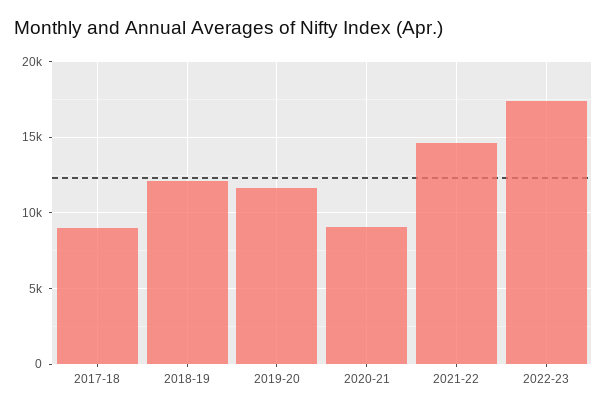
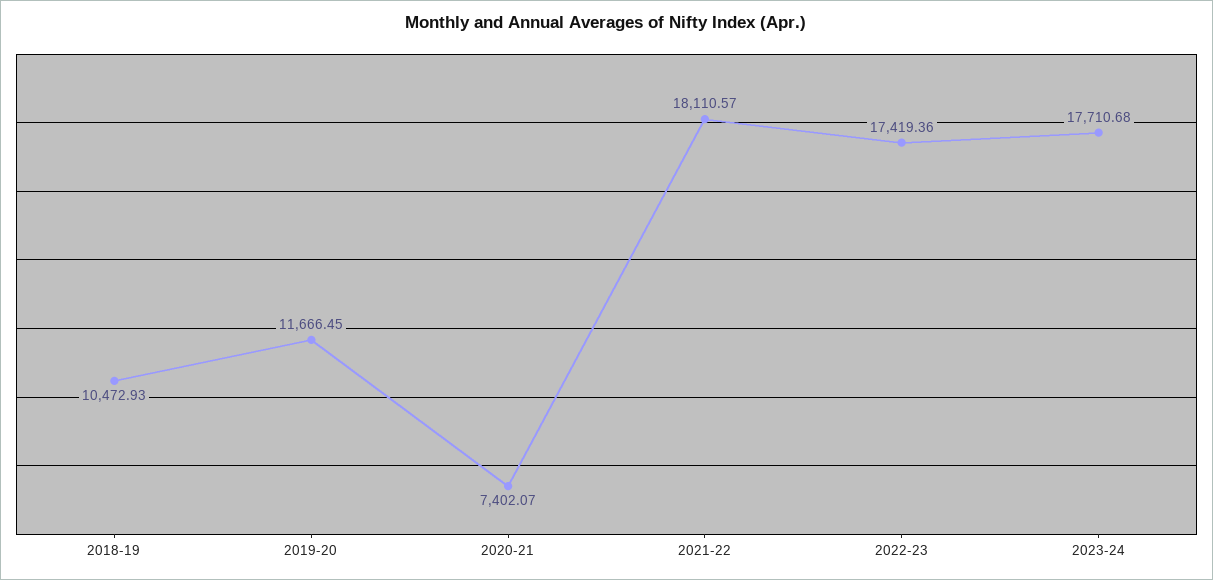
2017-18: 9000 -> none
2018-19: 12000 -> 10472.93
2020-21: 9000 -> 7402.07
2021-22: 14500 -> 18110.57
2023-24: none -> 17710.68

